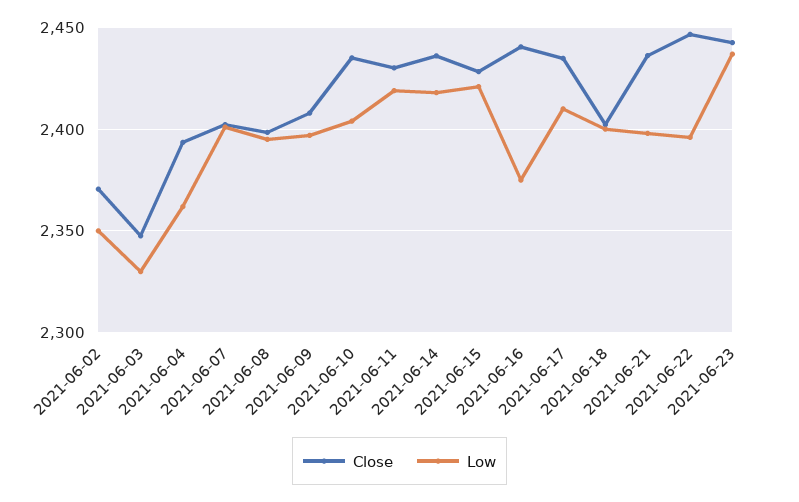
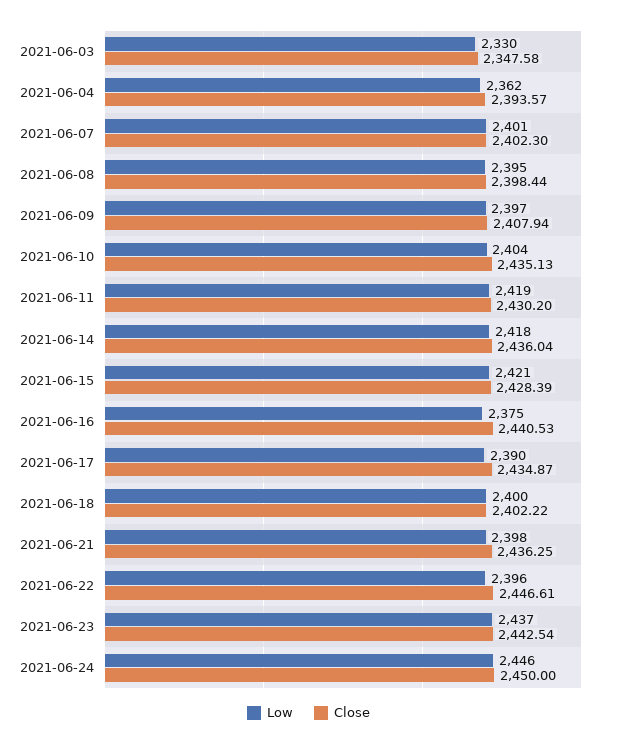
Close, 2021-06-02: 2370 -> none
Low, 2021-06-02: 2350 -> none
Low, 2021-06-17: 2410 -> 2390
Low, 2021-06-24: none -> 2446
Close, 2021-06-24: none -> 2450

